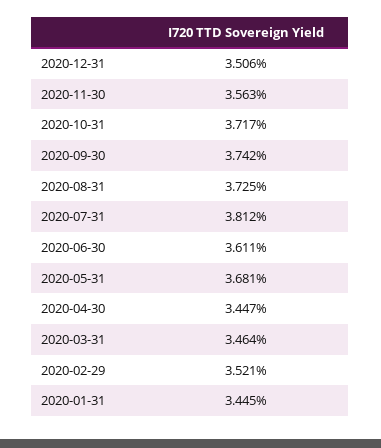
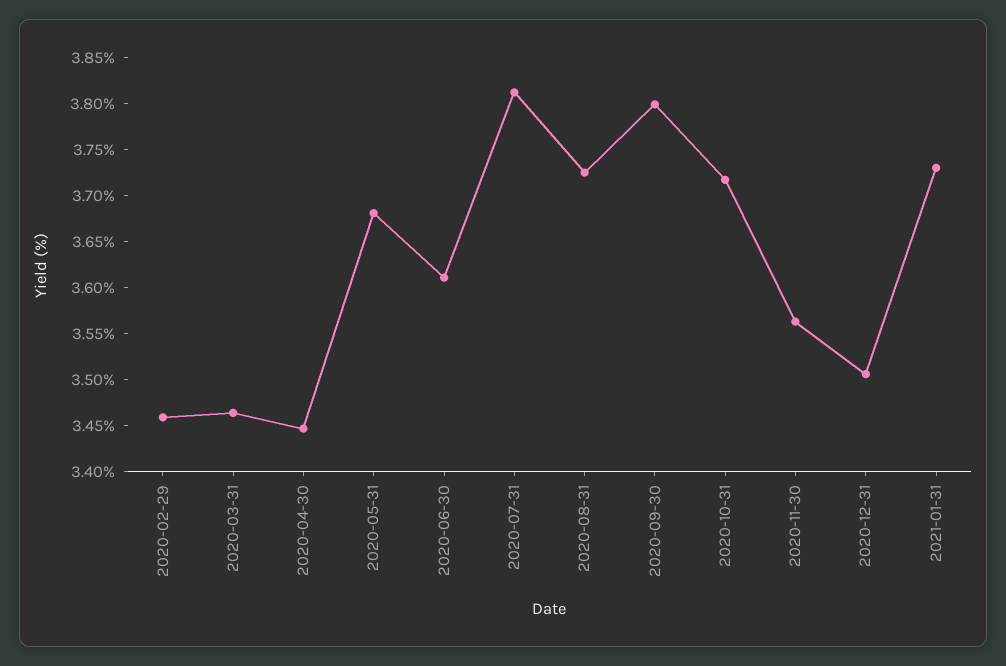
2020-09-30: 3.742 -> 3.8
2020-02-29: 3.521 -> 3.46
2020-01-31: 3.445 -> none
2021-01-31: none -> 3.73

